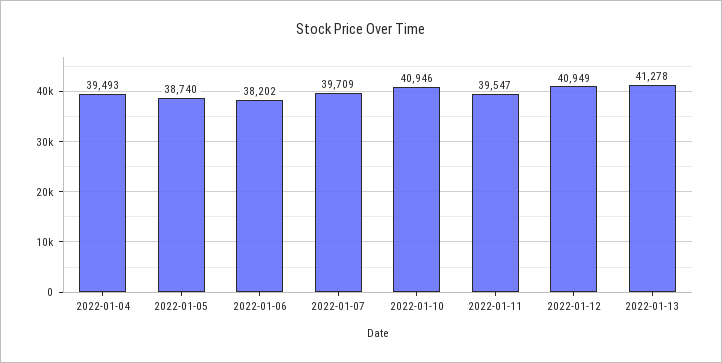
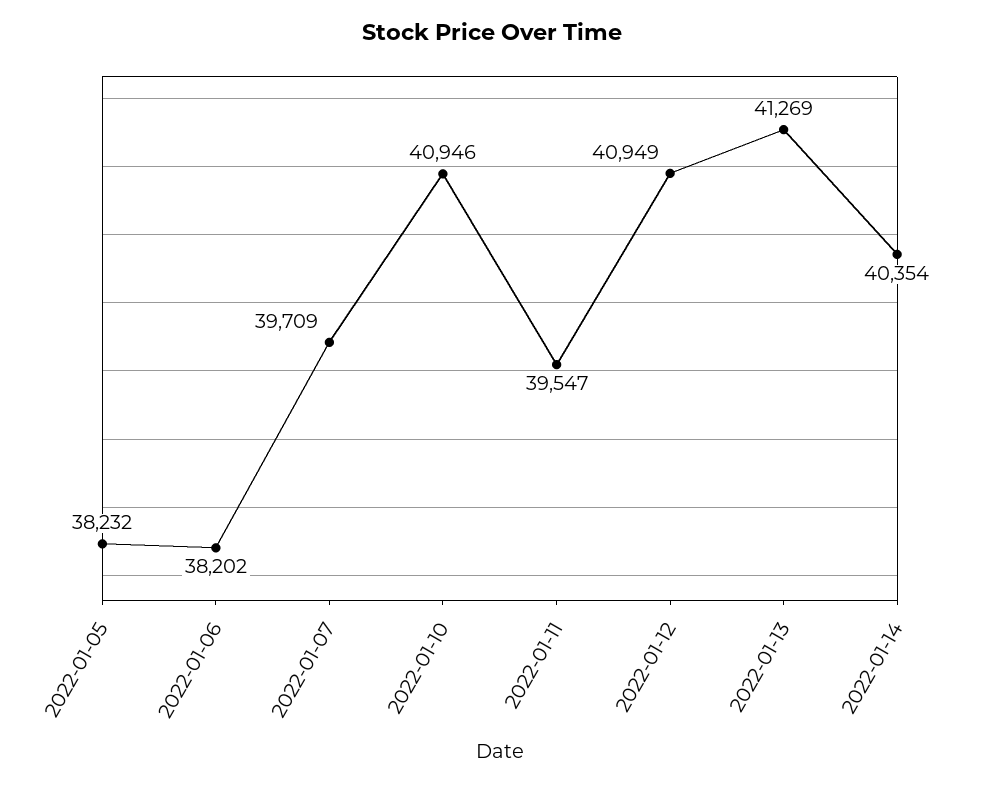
2022-01-04: 39493 -> none
2022-01-05: 38740 -> 38232
2022-01-13: 41278 -> 41269
2022-01-14: none -> 40354

